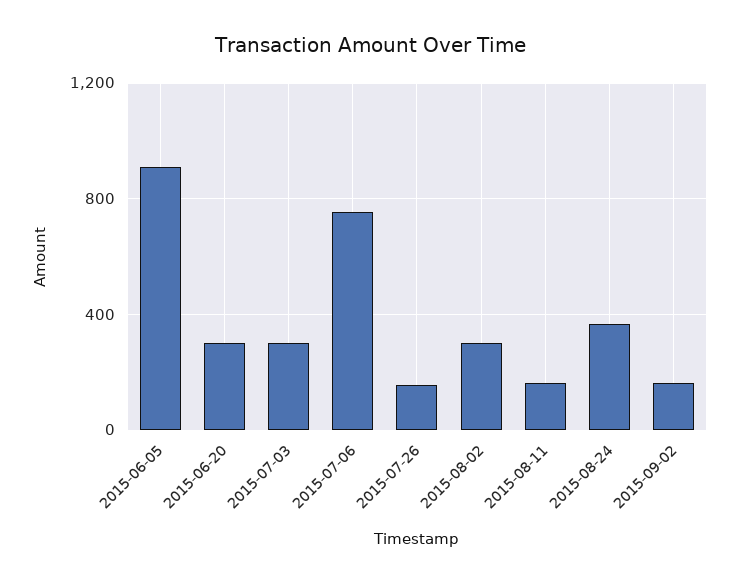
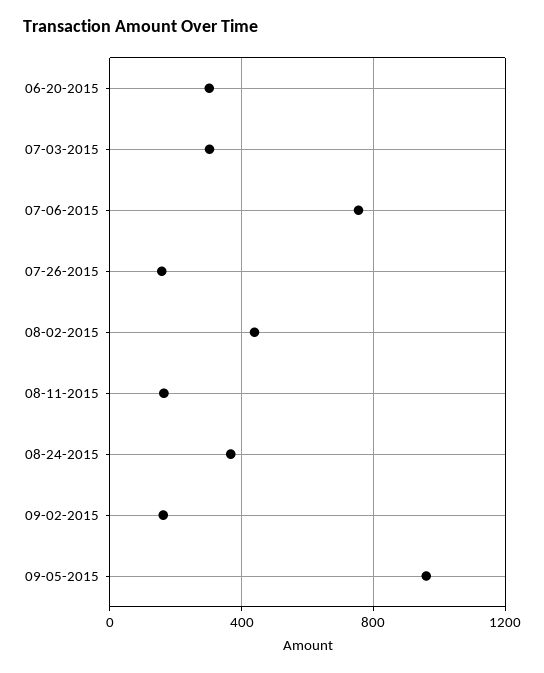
2015-06-05: 900 -> none
2015-08-02: 300 -> 450
09-05-2015: none -> 950

